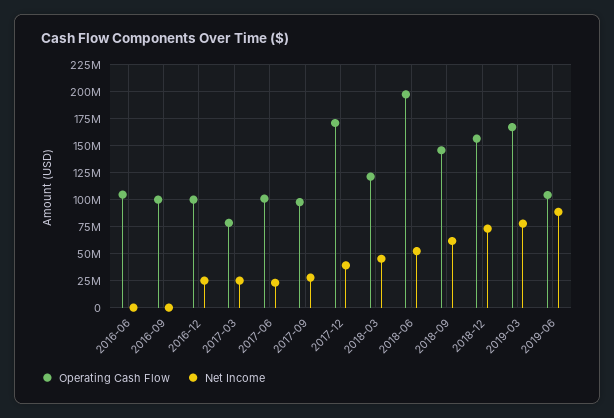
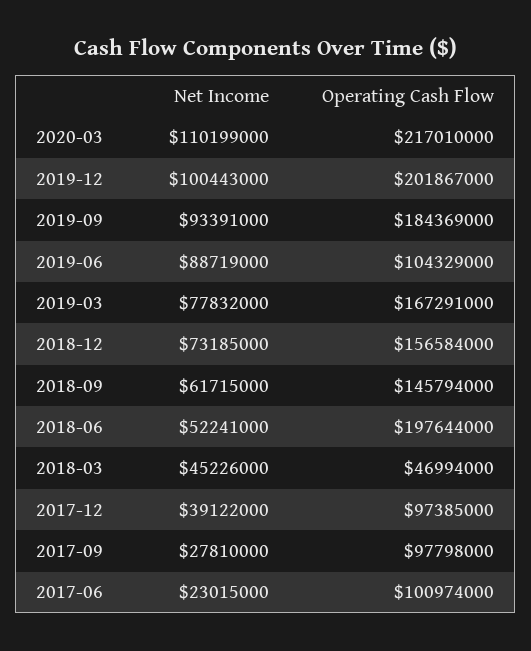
Operating Cash Flow, 2016-06: 100000000 -> none
Net Income, 2016-06: 0 -> none
Operating Cash Flow, 2016-09: 100000000 -> none
Net Income, 2016-09: 0 -> none
Operating Cash Flow, 2016-12: 100000000 -> none
Net Income, 2016-12: 25000000 -> none
Operating Cash Flow, 2017-03: 75000000 -> none
Net Income, 2017-03: 25000000 -> none
Operating Cash Flow, 2017-12: 175000000 -> 97385000
Operating Cash Flow, 2018-03: 125000000 -> 46994000
Net Income, 2020-03: none -> 110199000
Operating Cash Flow, 2020-03: none -> 217010000
Net Income, 2019-12: none -> 100443000
Operating Cash Flow, 2019-12: none -> 201867000
Net Income, 2019-09: none -> 93391000
Operating Cash Flow, 2019-09: none -> 184369000

